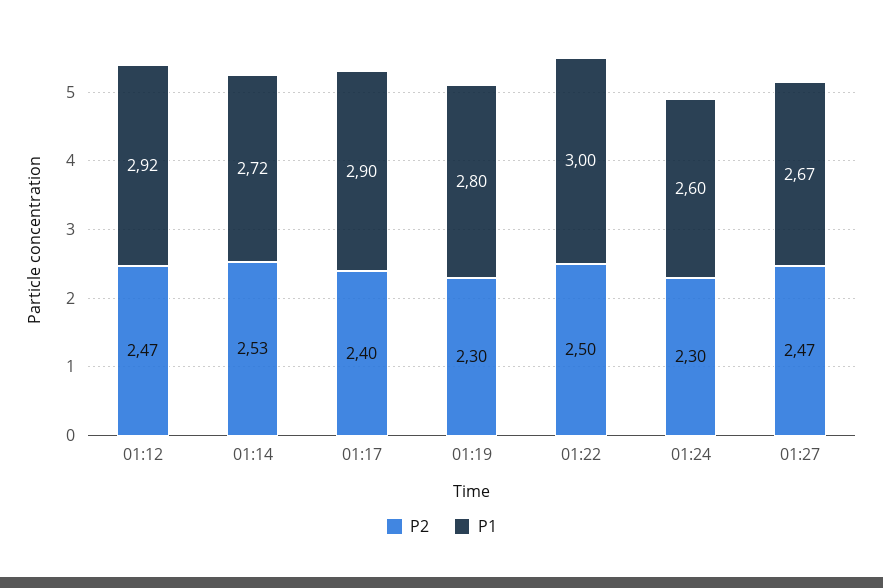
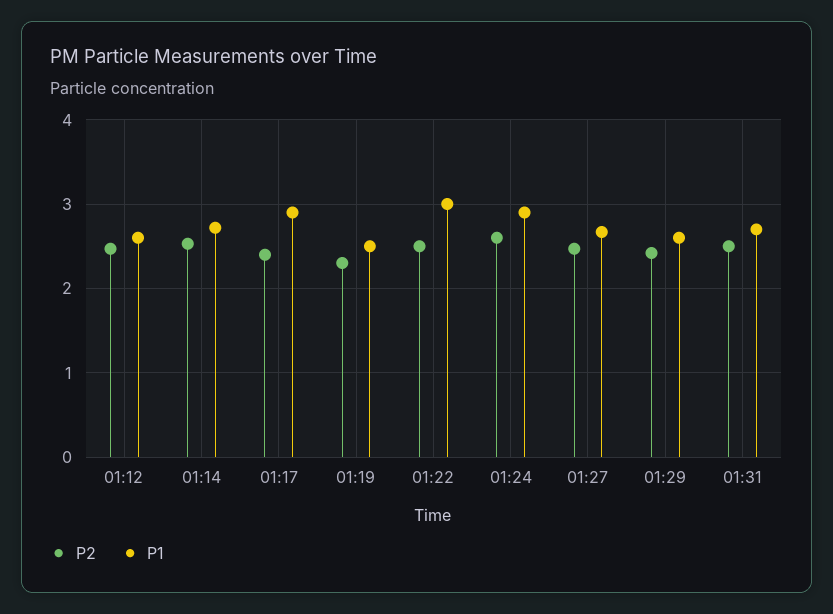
P1, 01:12: 2.92 -> 2.6
P1, 01:19: 2.8 -> 2.5
P2, 01:24: 2.3 -> 2.6
P1, 01:24: 2.6 -> 2.9
P2, 01:29: none -> 2.4
P1, 01:29: none -> 2.6
P2, 01:31: none -> 2.5
P1, 01:31: none -> 2.7

